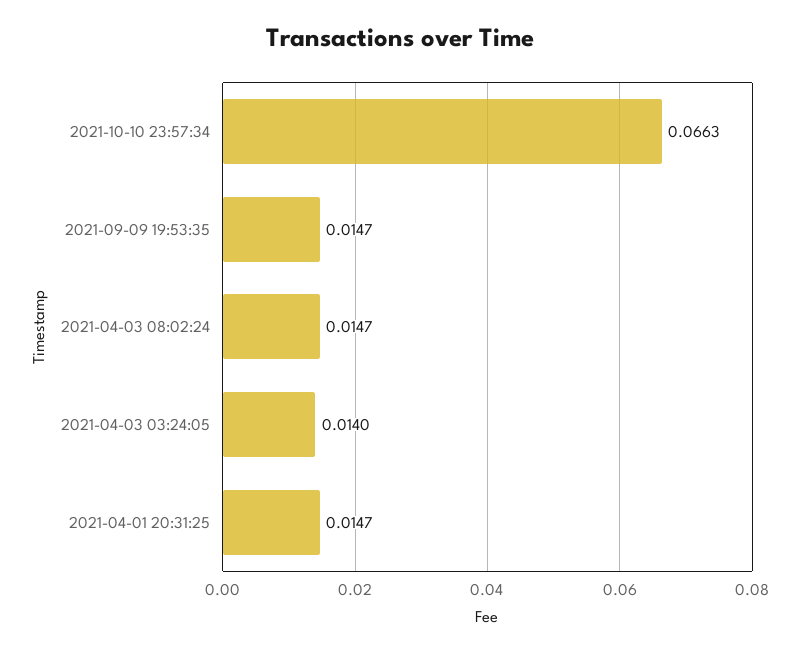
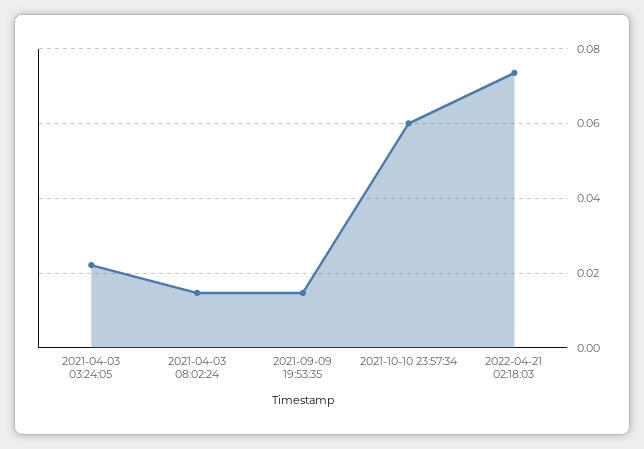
2021-10-10 23:57:34: 0.0663 -> 0.06
2021-04-03 03:24:05: 0.014 -> 0.022
2021-04-01 20:31:25: 0.0147 -> none
2022-04-21 02:18:03: none -> 0.074

